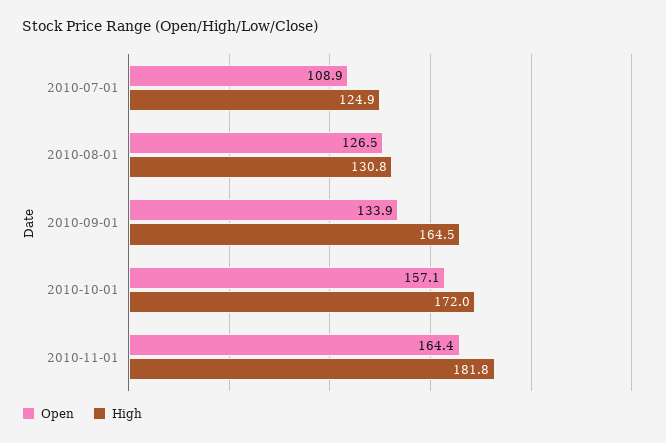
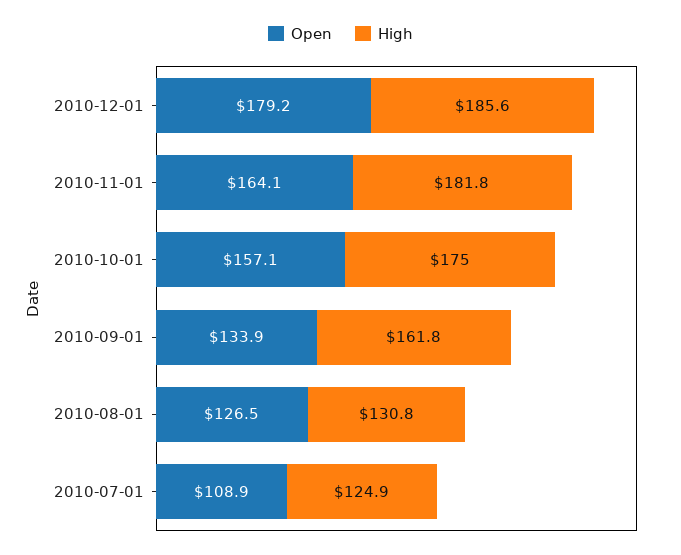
High, 2010-09-01: 164.5 -> 161.8
High, 2010-10-01: 172 -> 175
Open, 2010-11-01: 164.4 -> 164.1
Open, 2010-12-01: none -> 179.2
High, 2010-12-01: none -> 185.6

